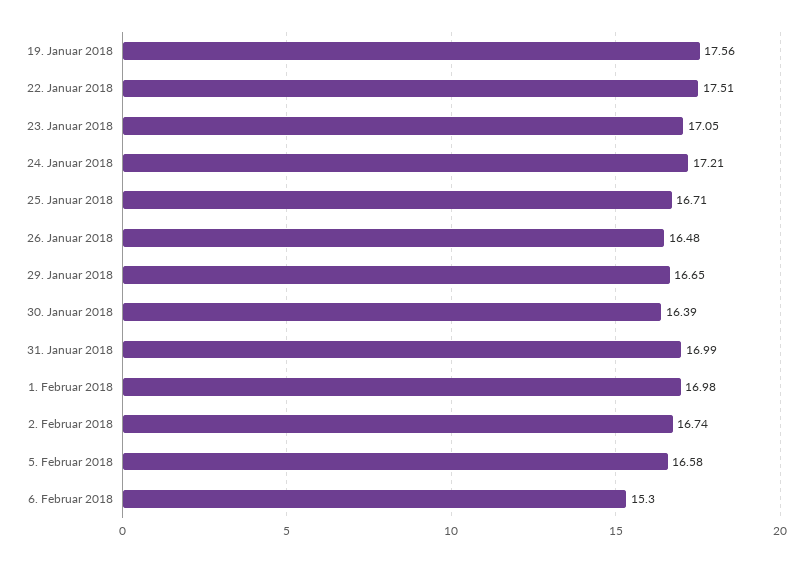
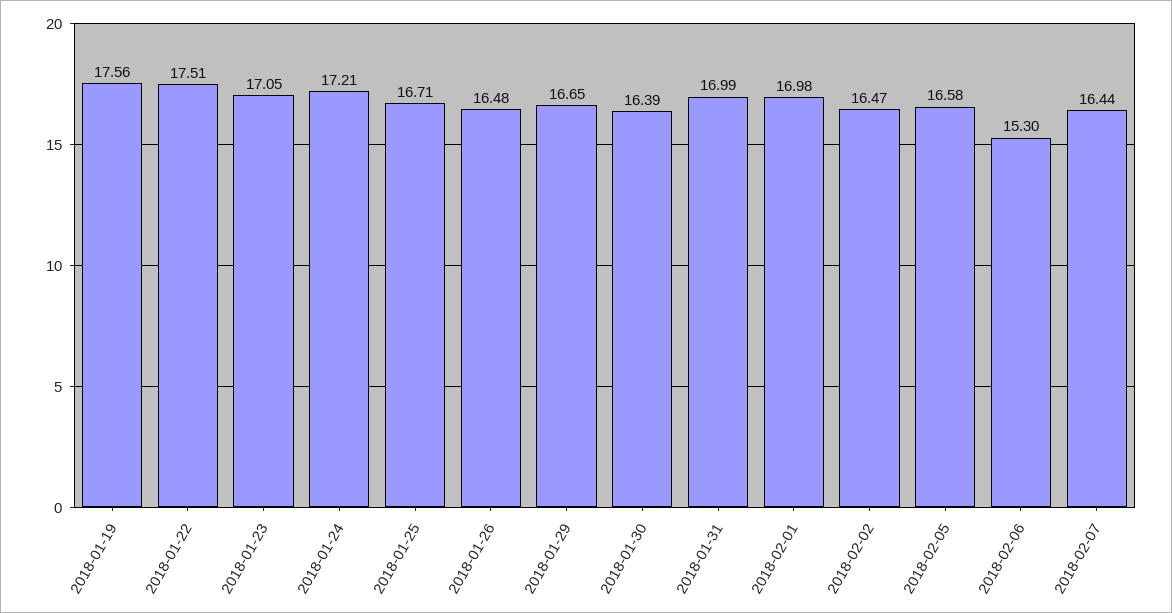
2. Februar 2018: 16.74 -> 16.47
2018-02-07: none -> 16.44

